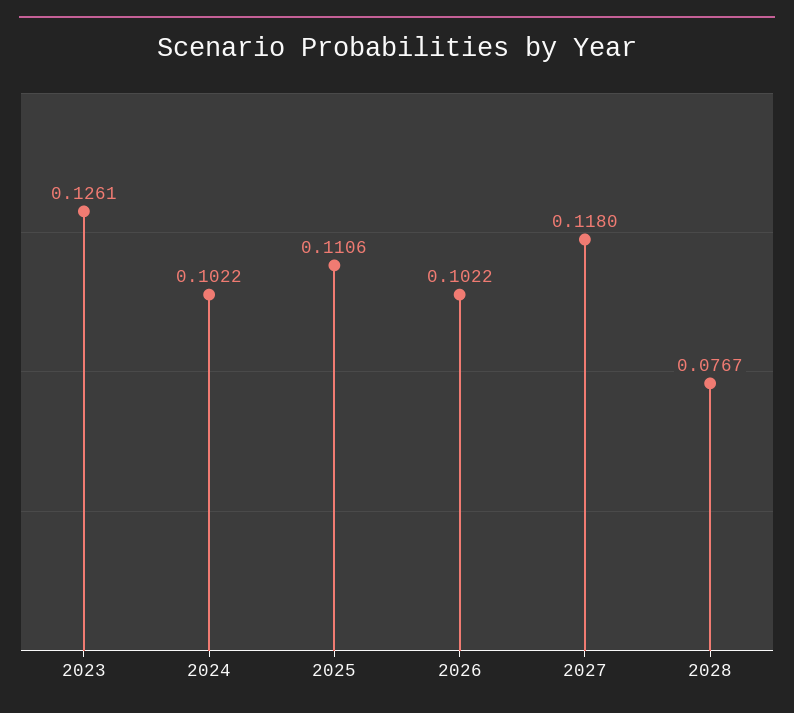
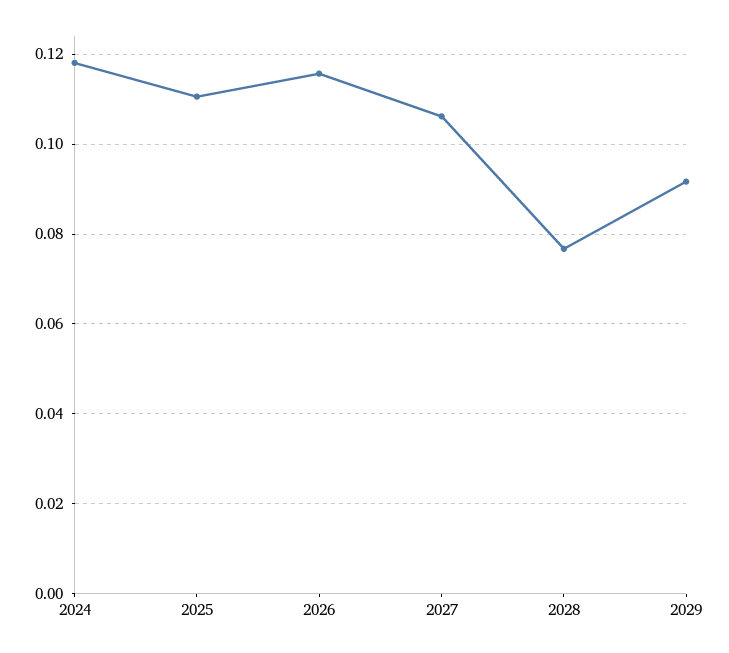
2023: 0.1261 -> none
2024: 0.1022 -> 0.118
2026: 0.1022 -> 0.116
2027: 0.118 -> 0.106
2029: none -> 0.092

